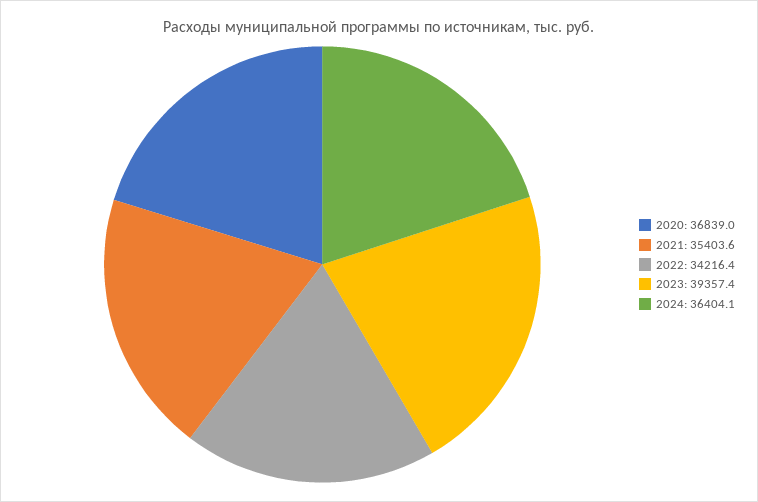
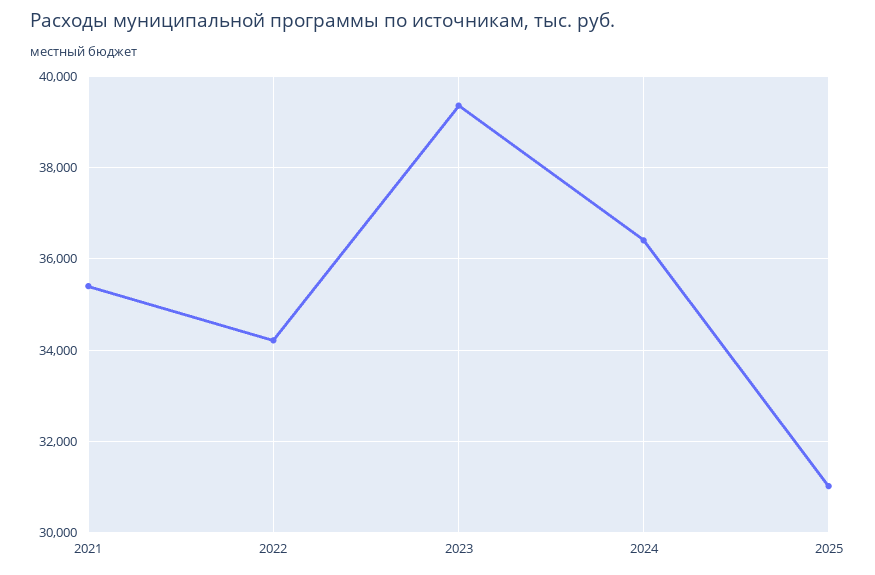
2020: 36839 -> none
2025: none -> 31000

